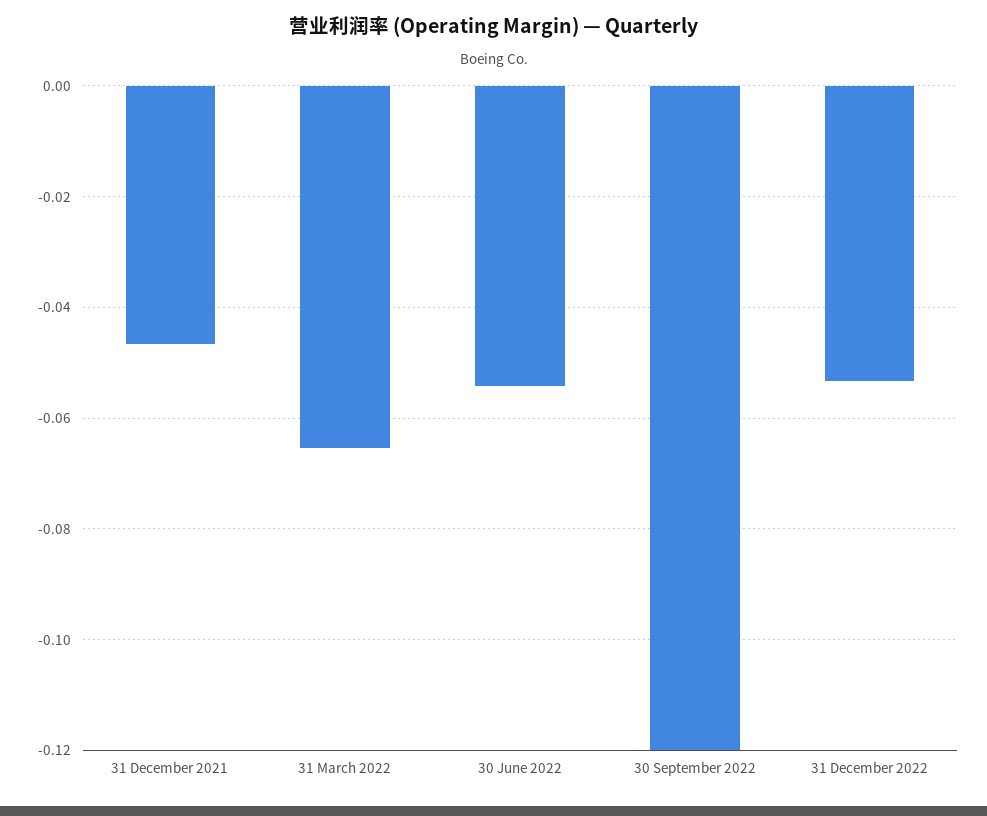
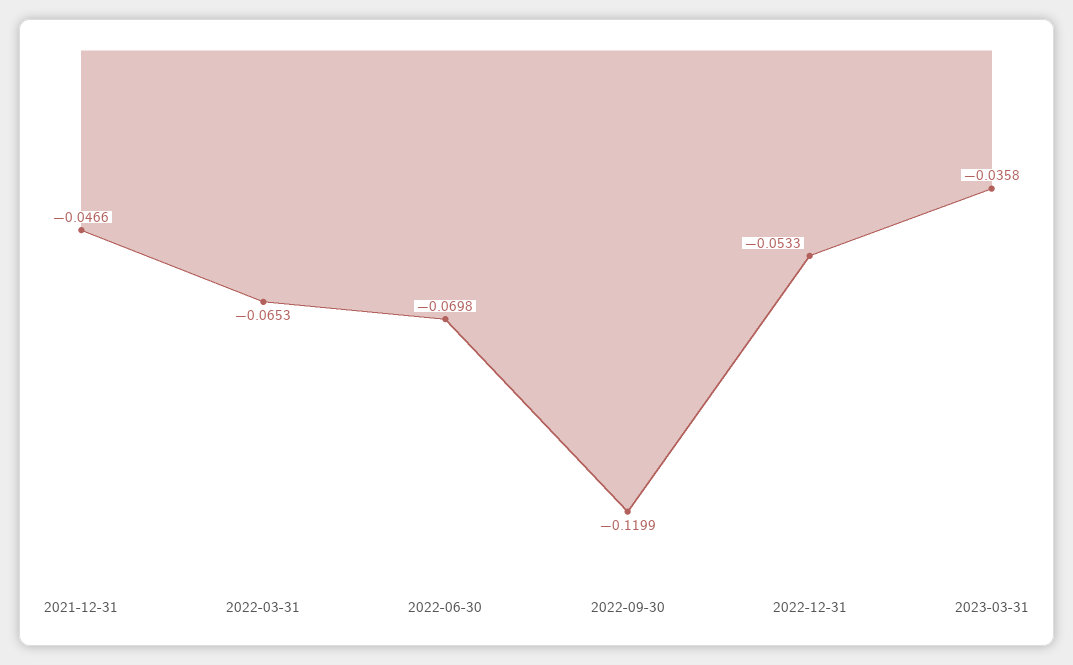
30 June 2022: -0.054 -> -0.0698
2023-03-31: none -> -0.0358

